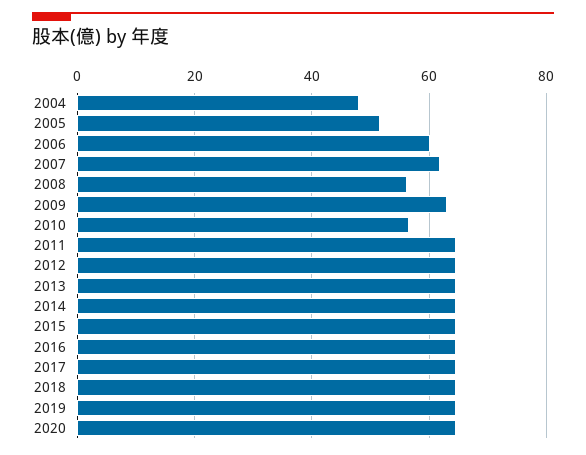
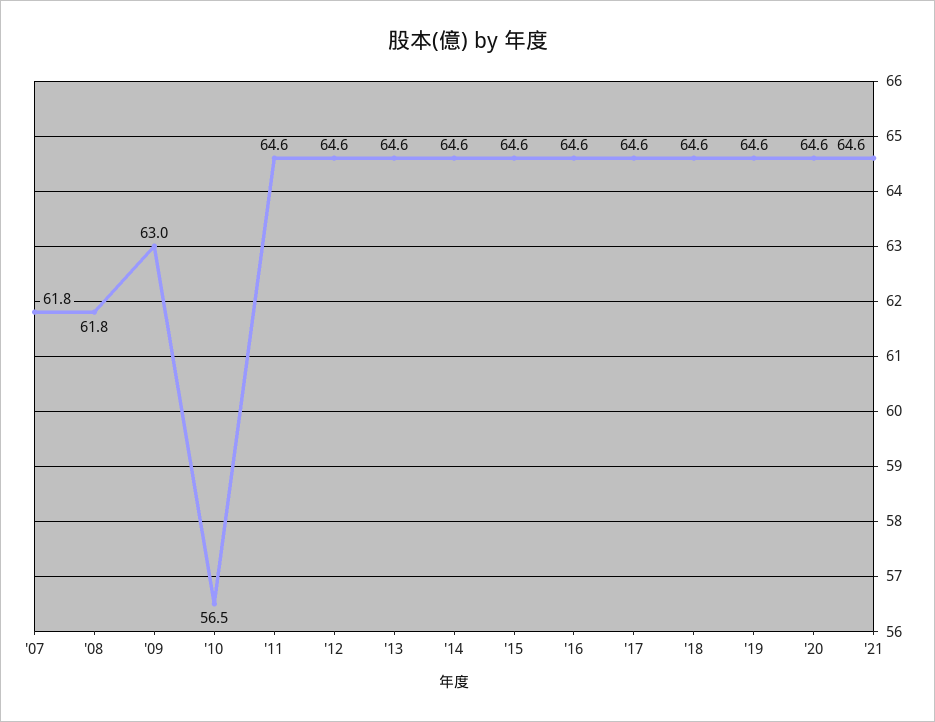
2004: 48 -> none
2005: 52 -> none
2006: 60 -> none
2008: 56 -> 61.8
'21: none -> 64.6

